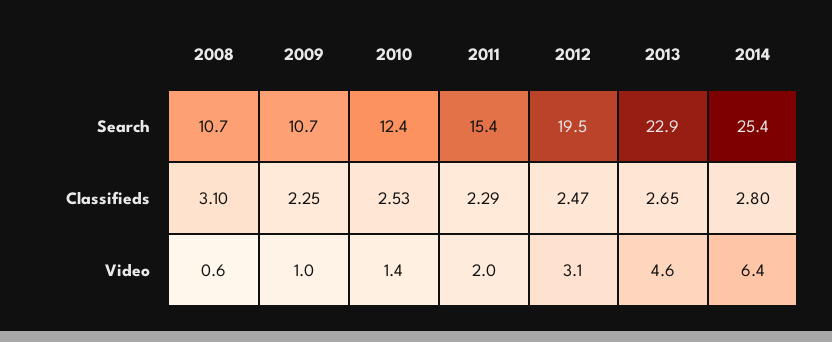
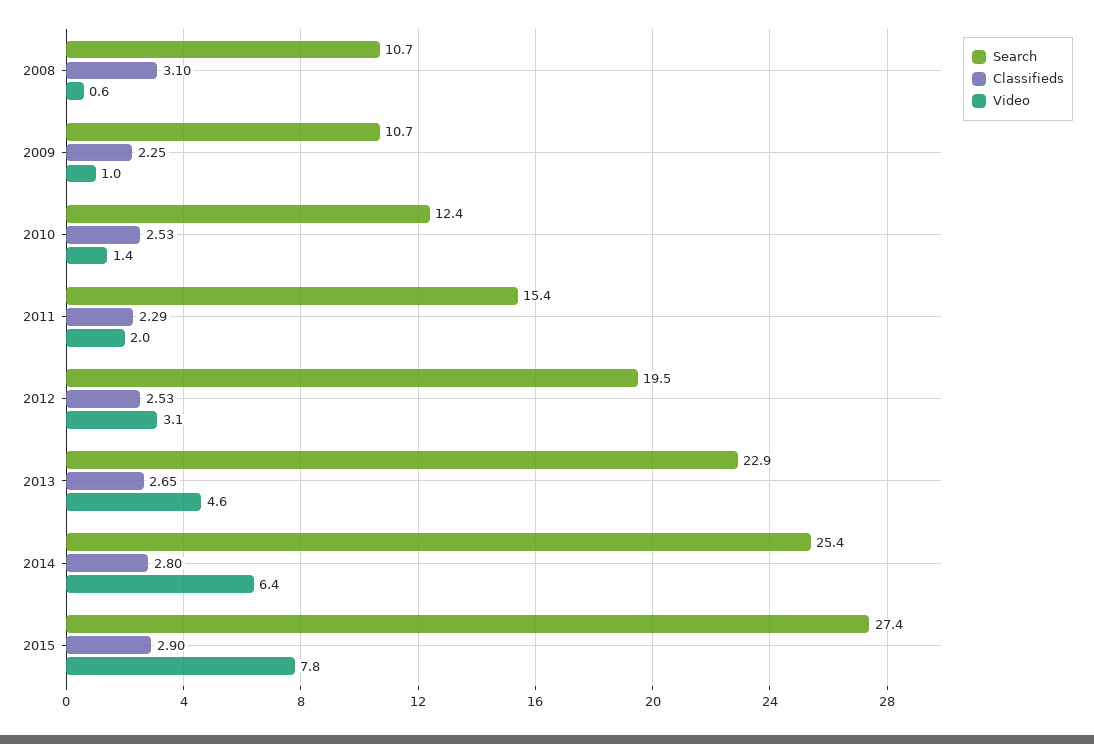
Classifieds, 2012: 2.47 -> 2.53
Search, 2015: none -> 27.4
Classifieds, 2015: none -> 2.9
Video, 2015: none -> 7.8

